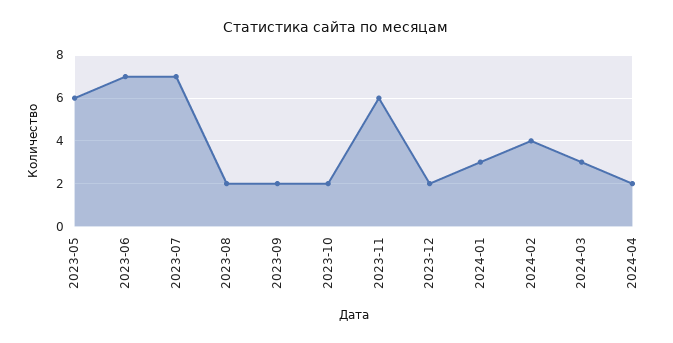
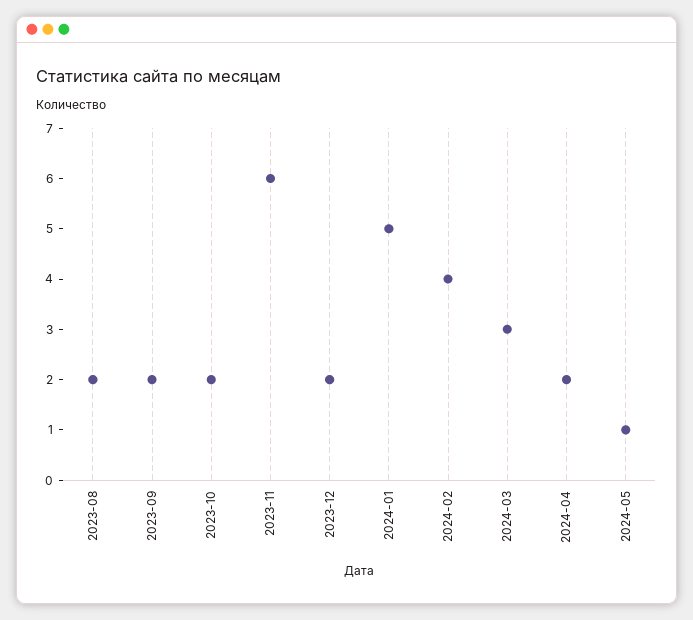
2023-05: 6 -> none
2023-06: 7 -> none
2023-07: 7 -> none
2024-01: 3 -> 5
2024-05: none -> 1

